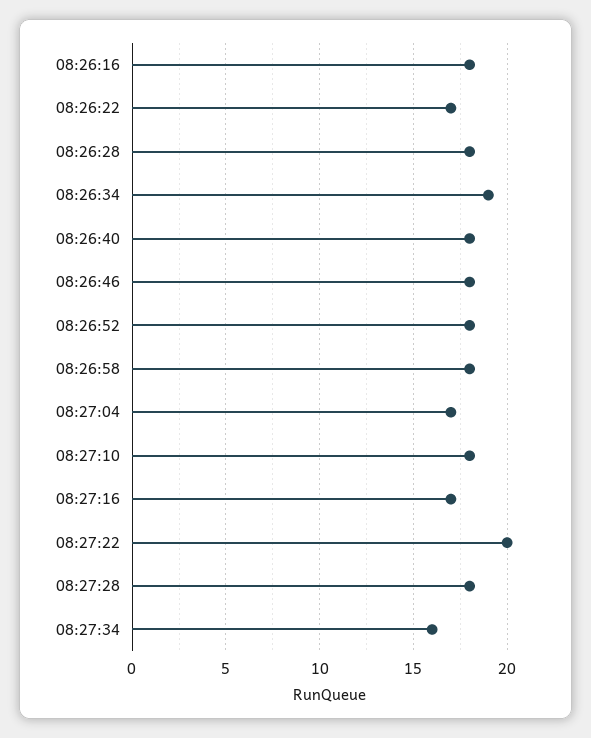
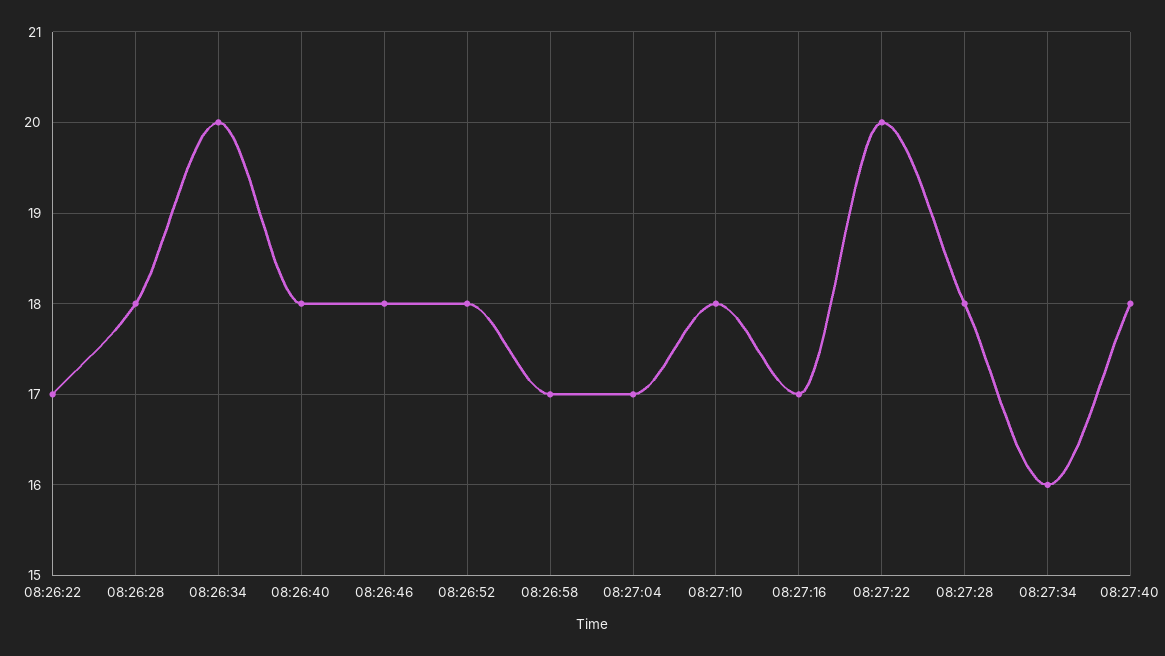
08:26:16: 18 -> none
08:26:34: 19 -> 20
08:26:58: 18 -> 17
08:27:40: none -> 18

